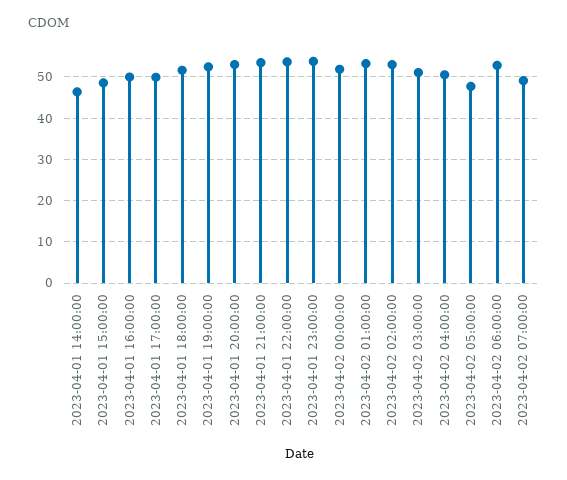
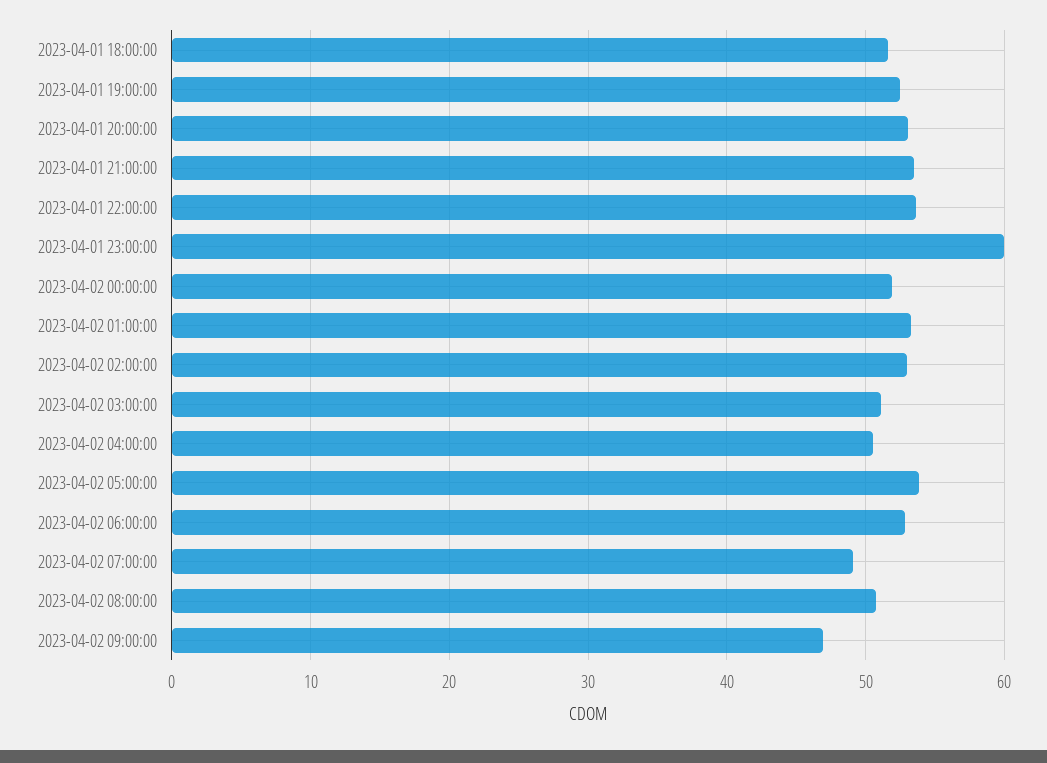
2023-04-01 14:00:00: 46 -> none
2023-04-01 15:00:00: 48 -> none
2023-04-01 16:00:00: 50 -> none
2023-04-01 17:00:00: 50 -> none
2023-04-01 23:00:00: 54 -> 60
2023-04-02 05:00:00: 48 -> 54
2023-04-02 08:00:00: none -> 51
2023-04-02 09:00:00: none -> 47

